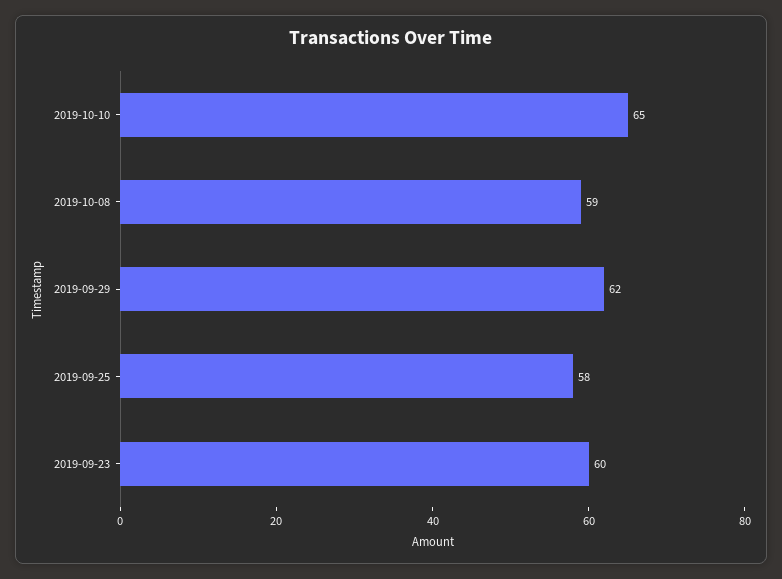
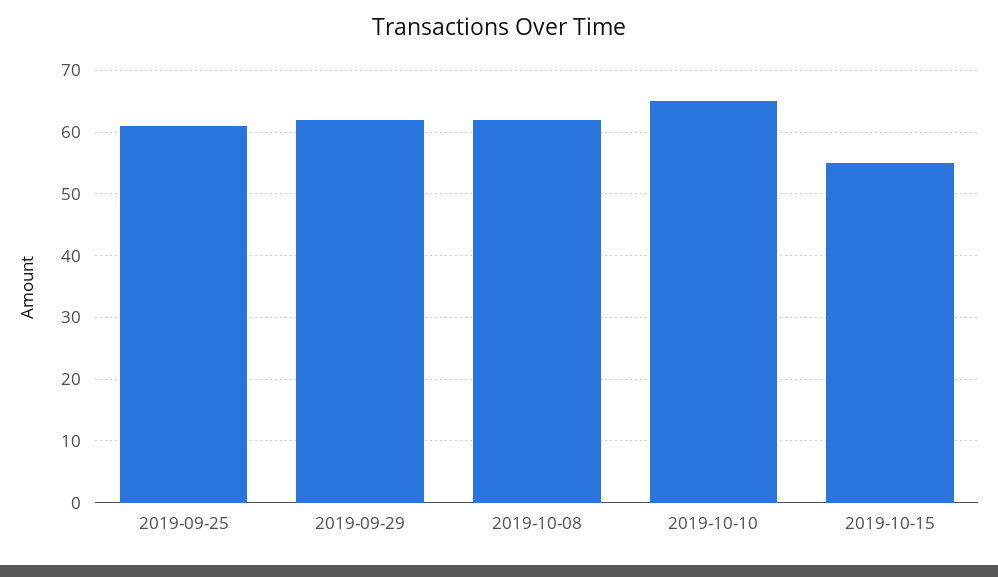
2019-10-08: 59 -> 62
2019-09-25: 58 -> 61
2019-09-23: 60 -> none
2019-10-15: none -> 55

